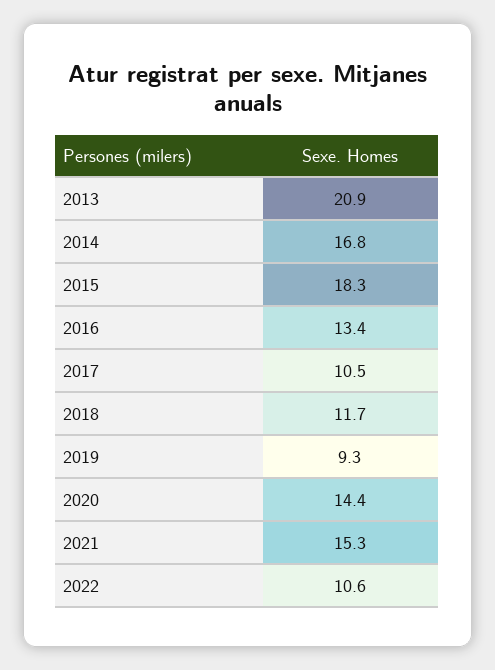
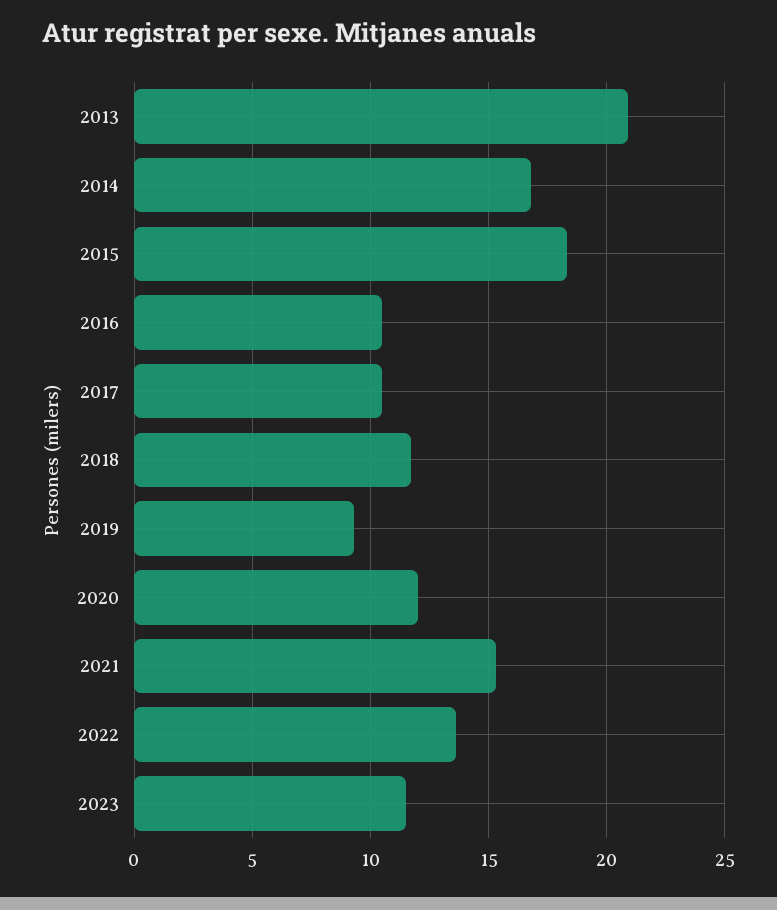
2016: 13.4 -> 10.5
2020: 14.4 -> 12
2022: 10.6 -> 13.5
2023: none -> 11.5

